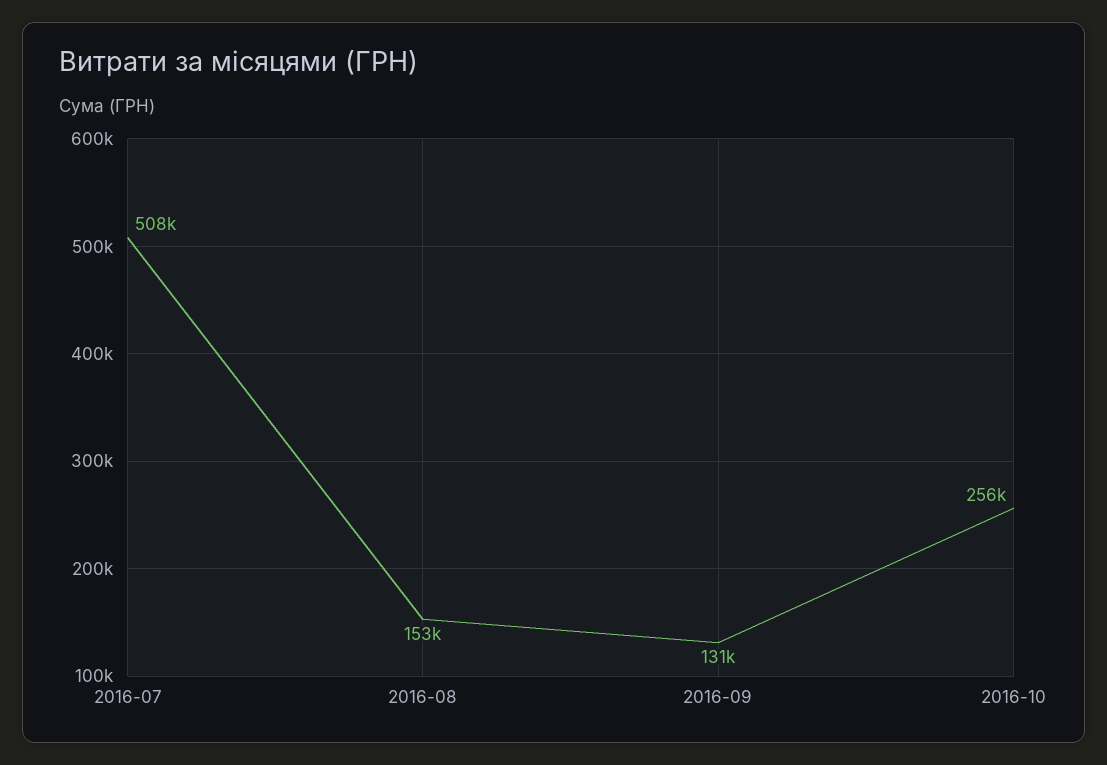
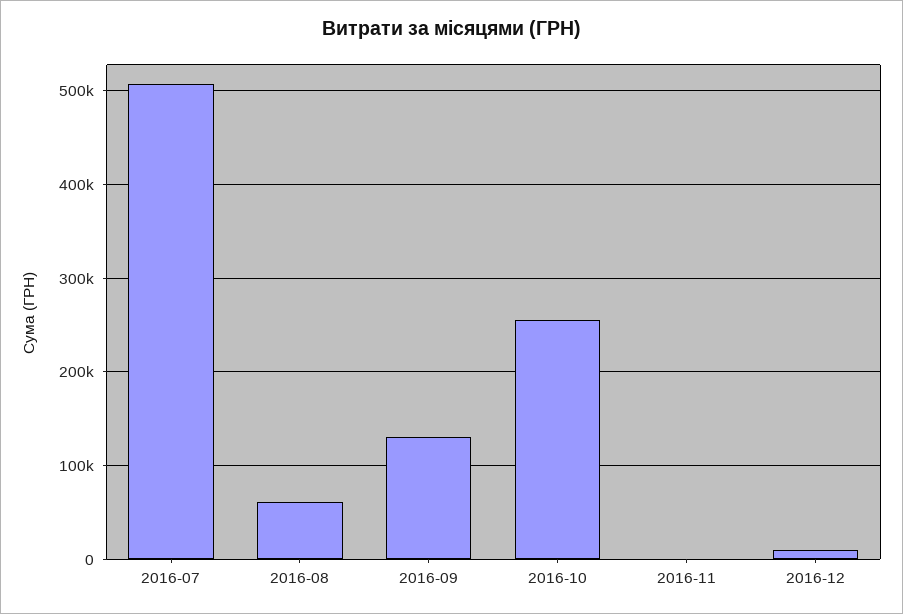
2016-08: 153000 -> 60000
2016-11: none -> 0
2016-12: none -> 10000

